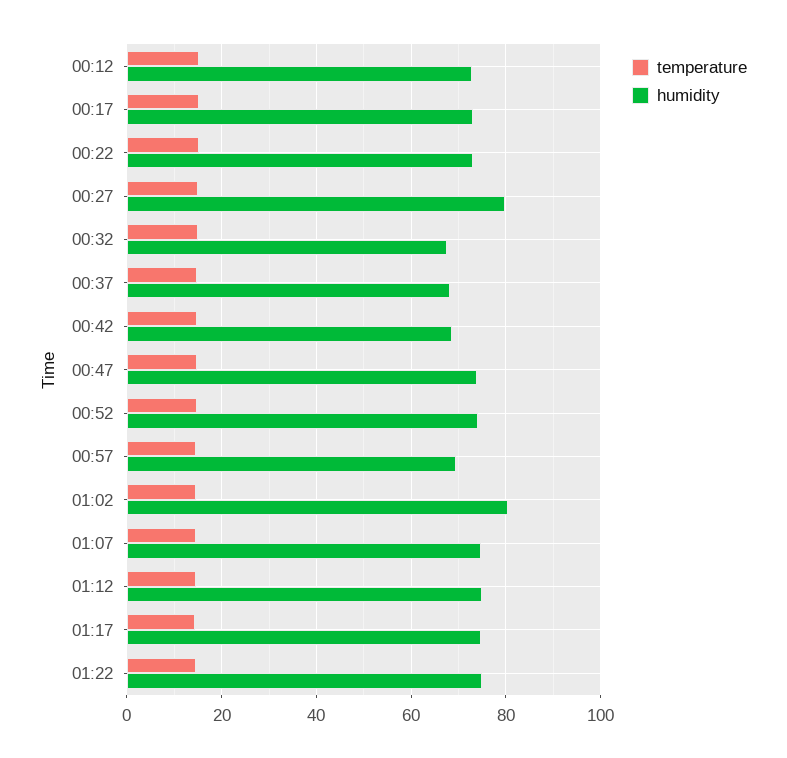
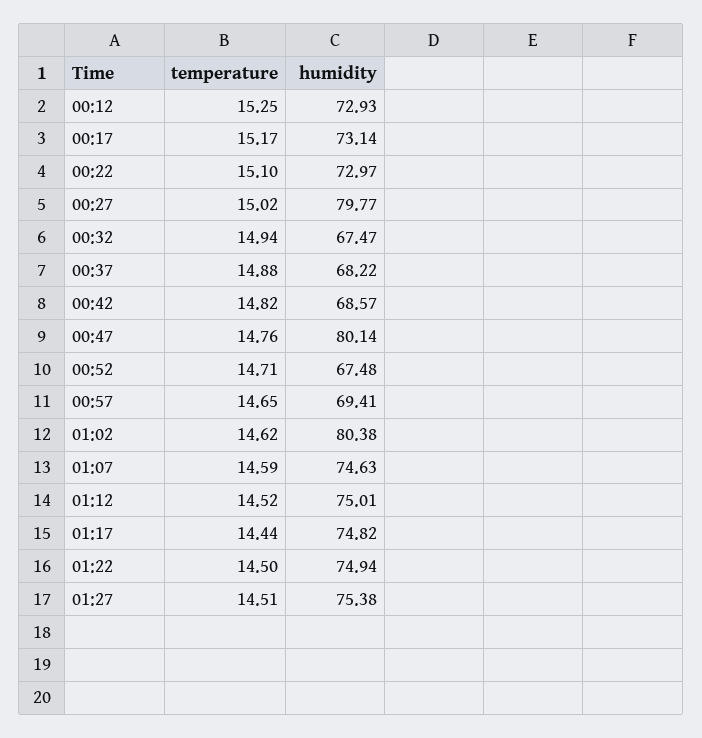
humidity, 00:47: 74 -> 80.14
humidity, 00:52: 74 -> 67.48
temperature, 01:27: none -> 14.51
humidity, 01:27: none -> 75.38

